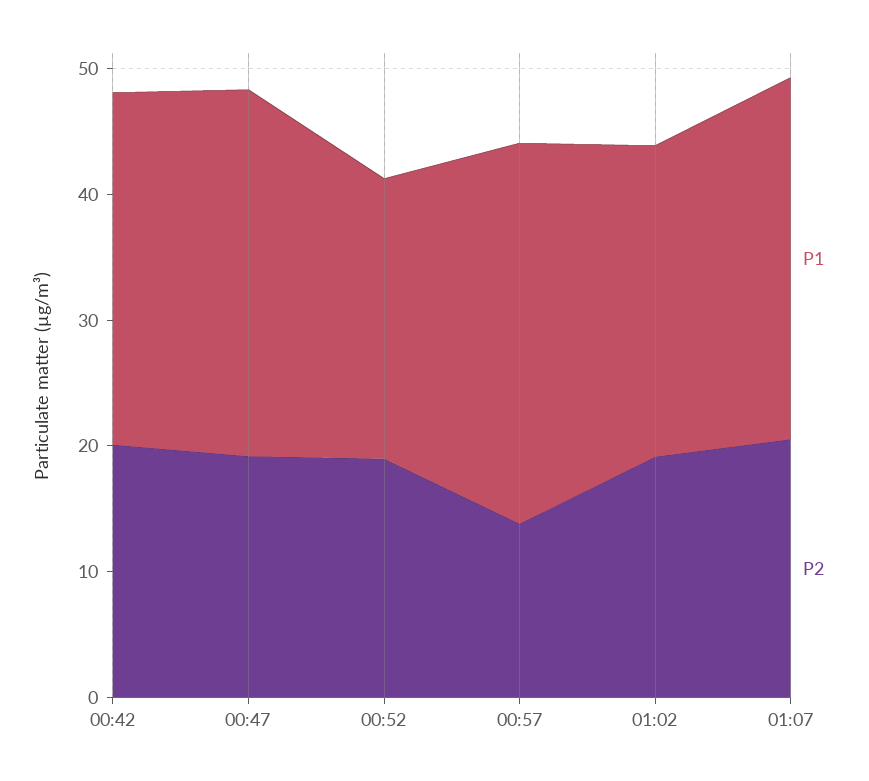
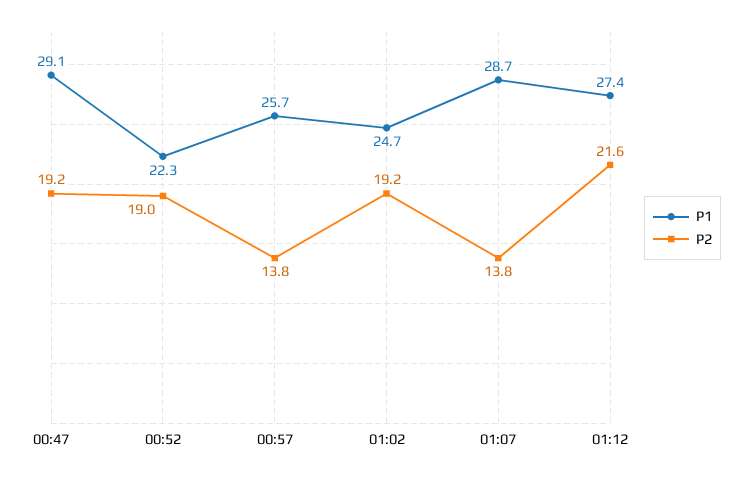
P1, 00:42: 28 -> none
P2, 00:42: 20 -> none
P1, 00:57: 30 -> 25.7
P2, 01:07: 20 -> 13.8
P1, 01:12: none -> 27.4
P2, 01:12: none -> 21.6

